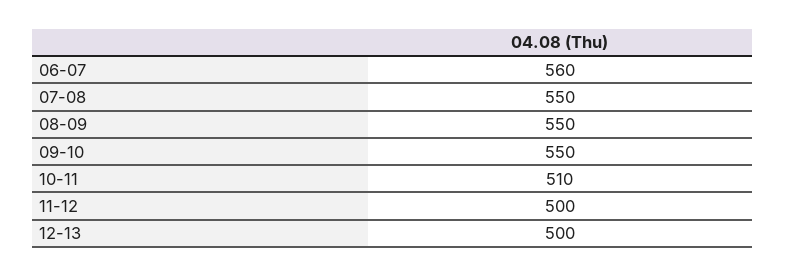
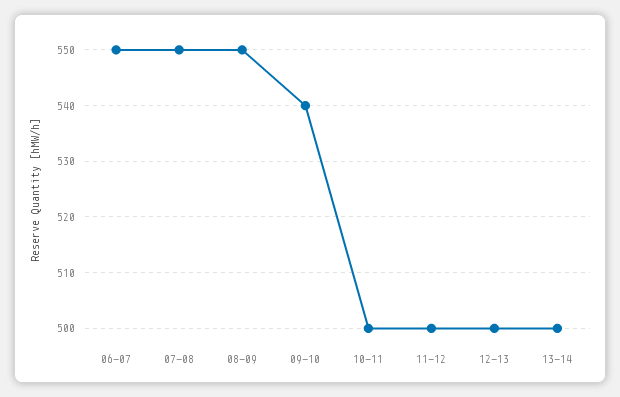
06-07: 560 -> 550
09-10: 550 -> 540
10-11: 510 -> 500
13-14: none -> 500

